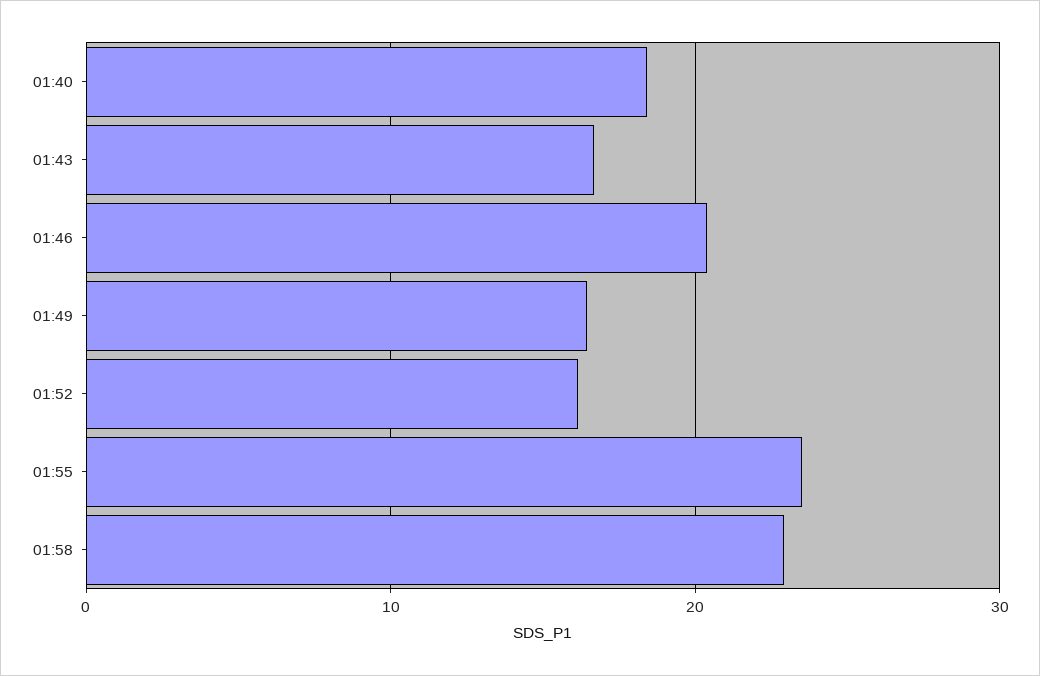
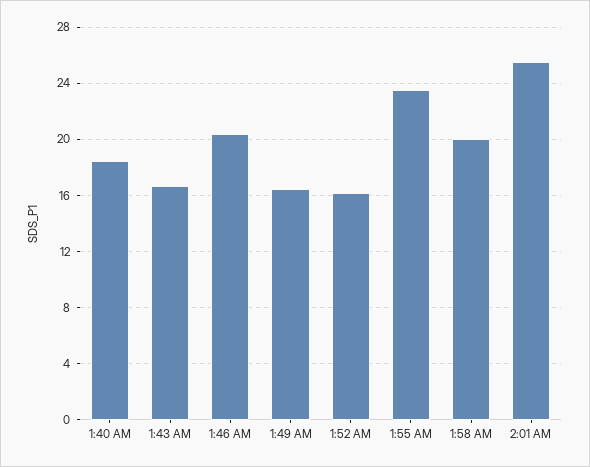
01:58: 23 -> 20
2:01 AM: none -> 25.5

